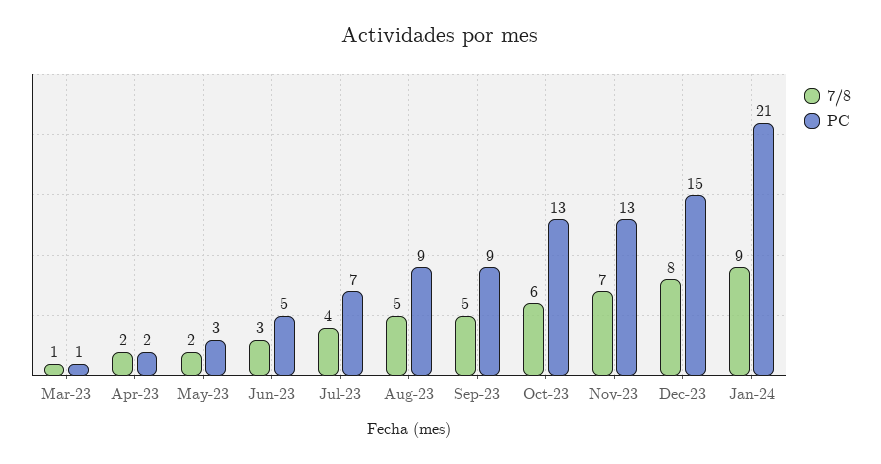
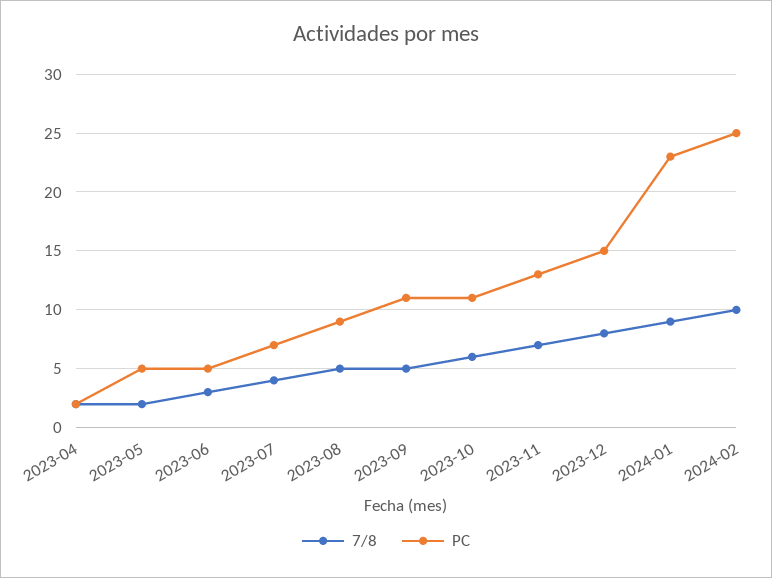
7/8, Mar-23: 1 -> none
PC, Mar-23: 1 -> none
PC, May-23: 3 -> 5
PC, Sep-23: 9 -> 11
PC, Oct-23: 13 -> 11
PC, Jan-24: 21 -> 23
7/8, 2024-02: none -> 10
PC, 2024-02: none -> 25

